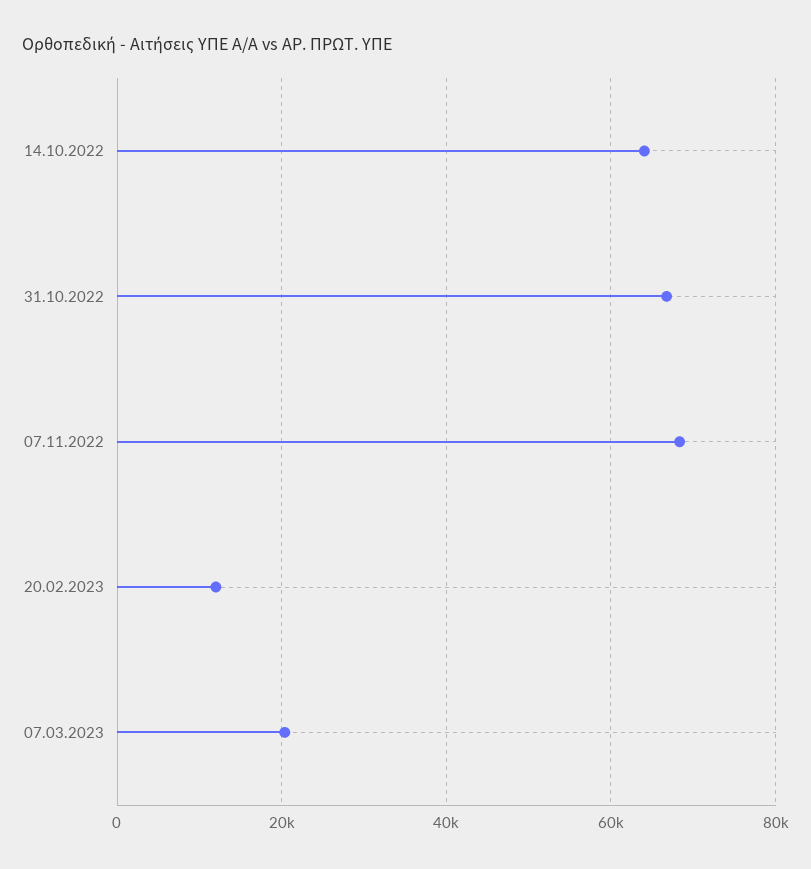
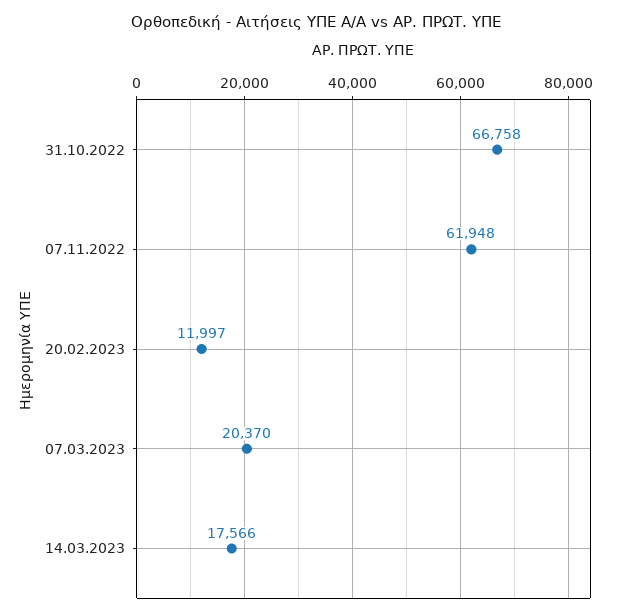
14.10.2022: 64000 -> none
07.11.2022: 68000 -> 61948
14.03.2023: none -> 17566

